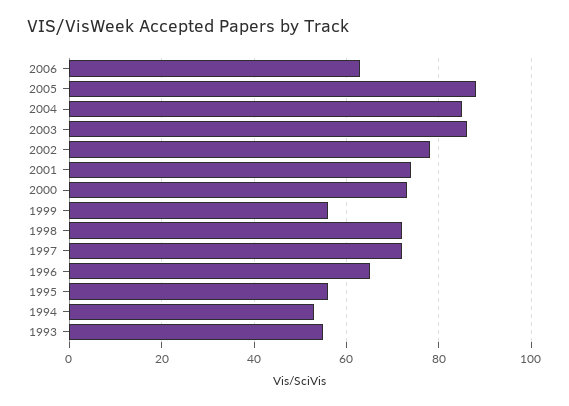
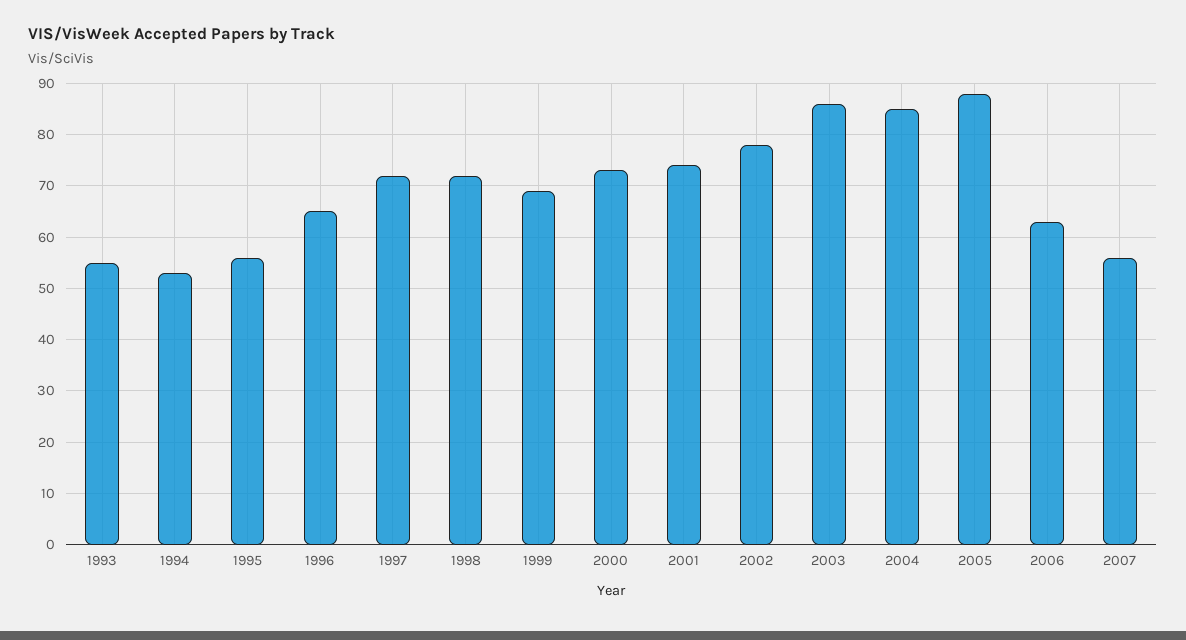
1999: 55 -> 70
2007: none -> 55

